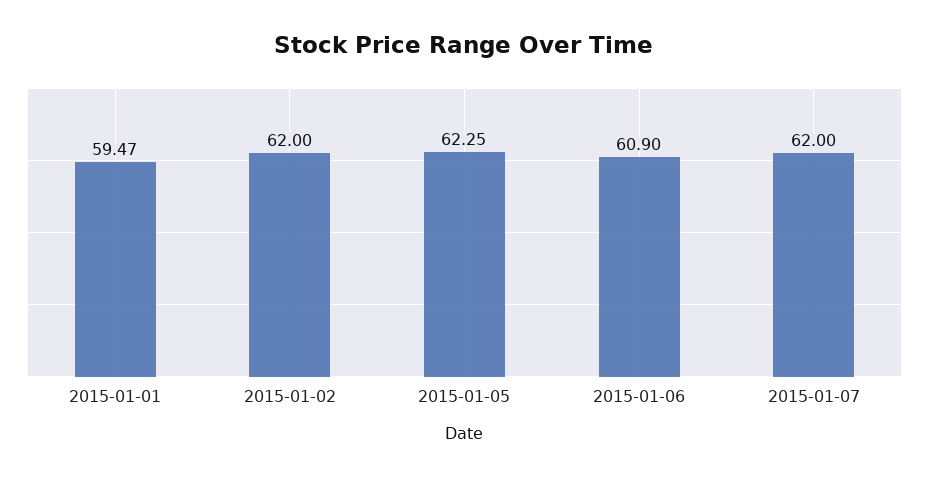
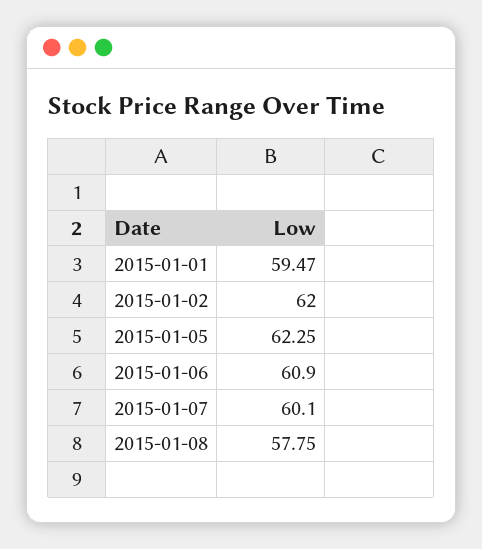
2015-01-07: 62 -> 60.1
2015-01-08: none -> 57.75

